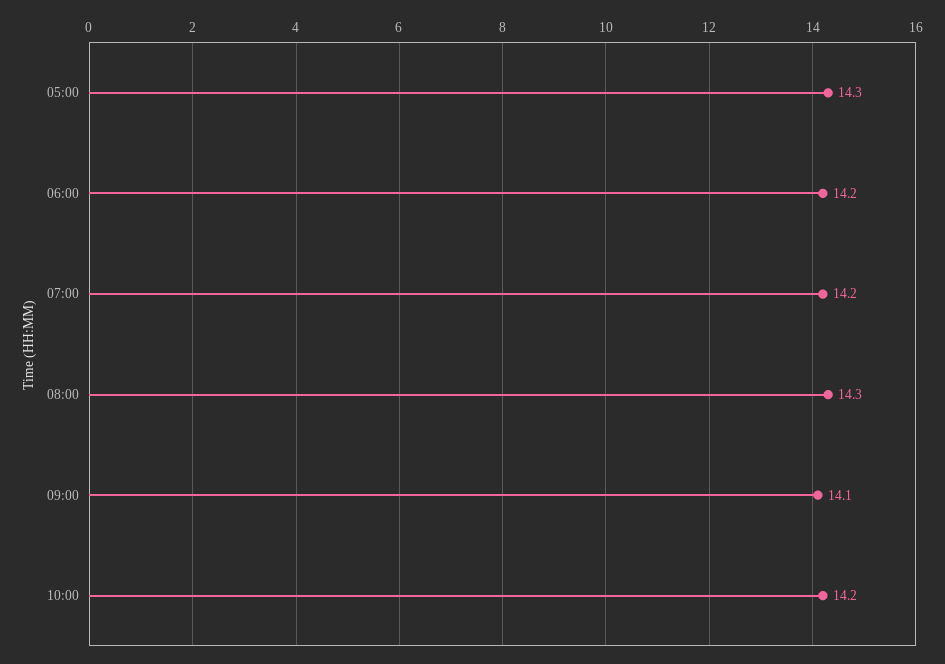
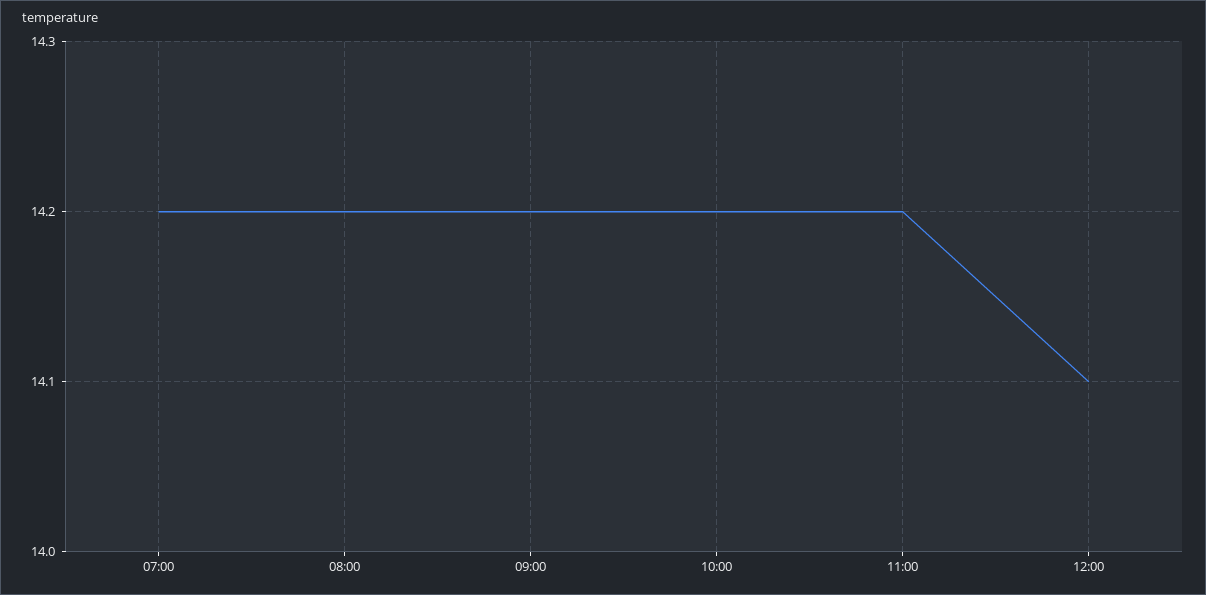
05:00: 14.3 -> none
06:00: 14.2 -> none
08:00: 14.3 -> 14.2
09:00: 14.1 -> 14.2
11:00: none -> 14.2
12:00: none -> 14.1

